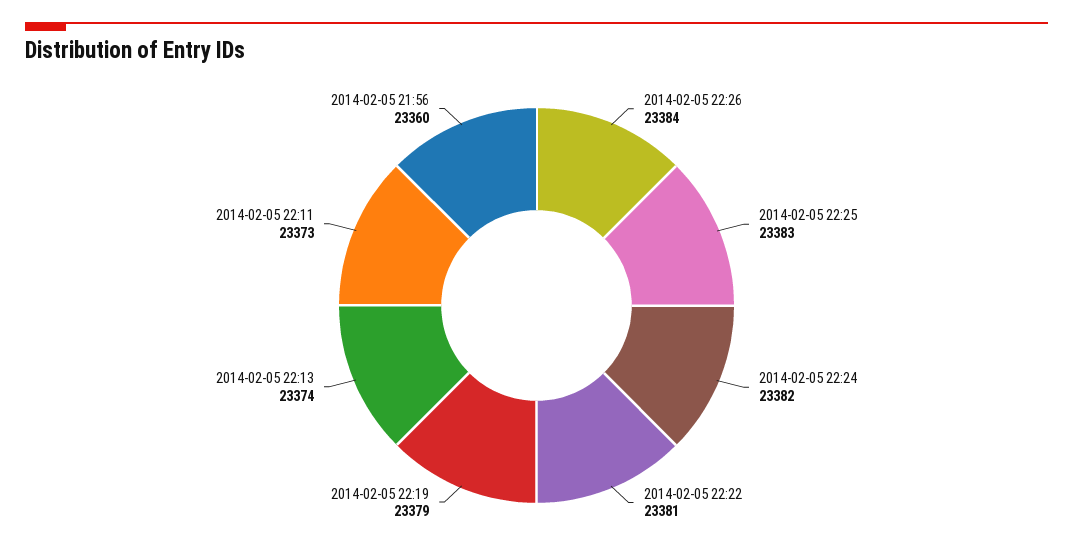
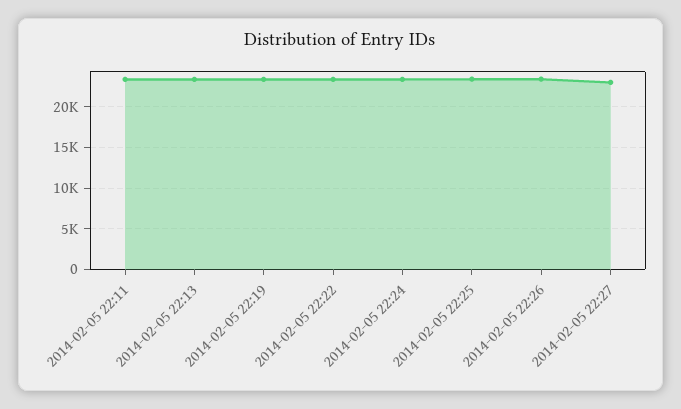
2014-02-05 21:56: 23360 -> none
2014-02-05 22:27: none -> 23000

